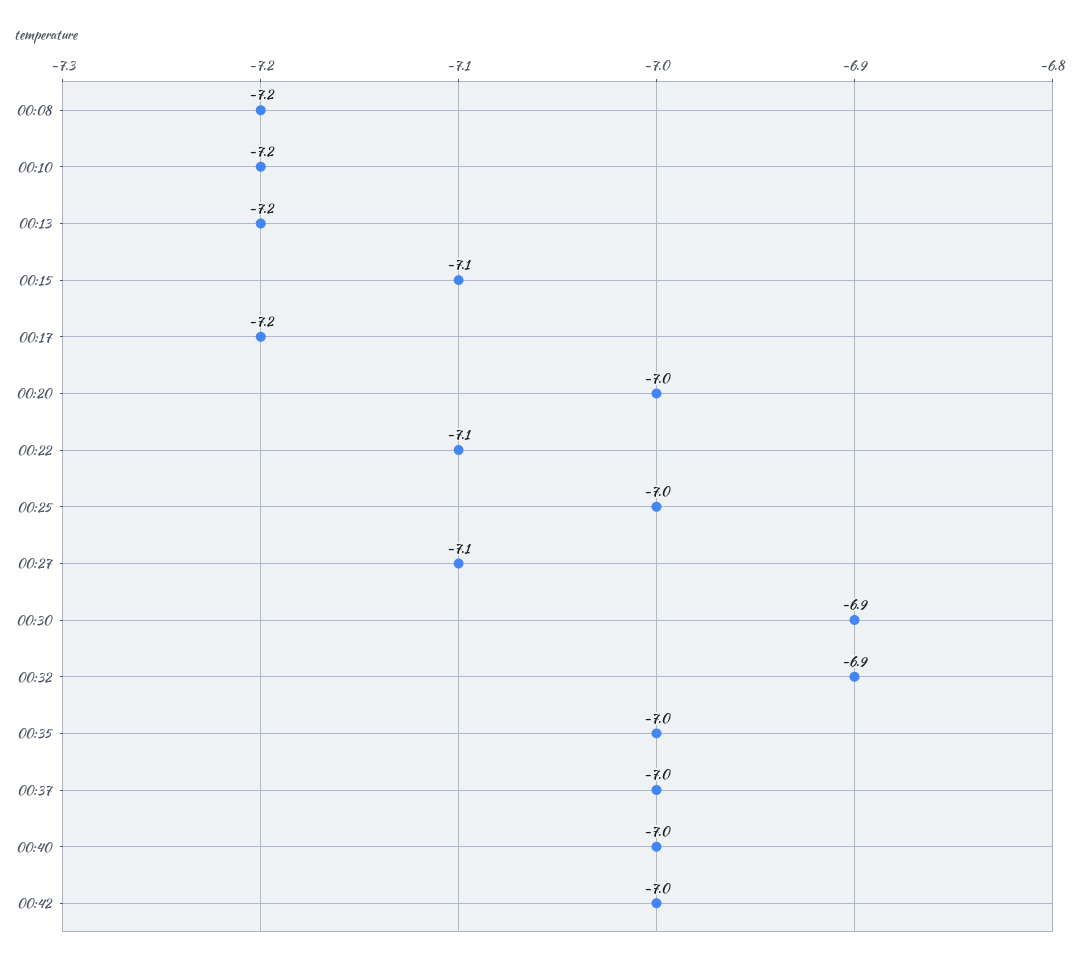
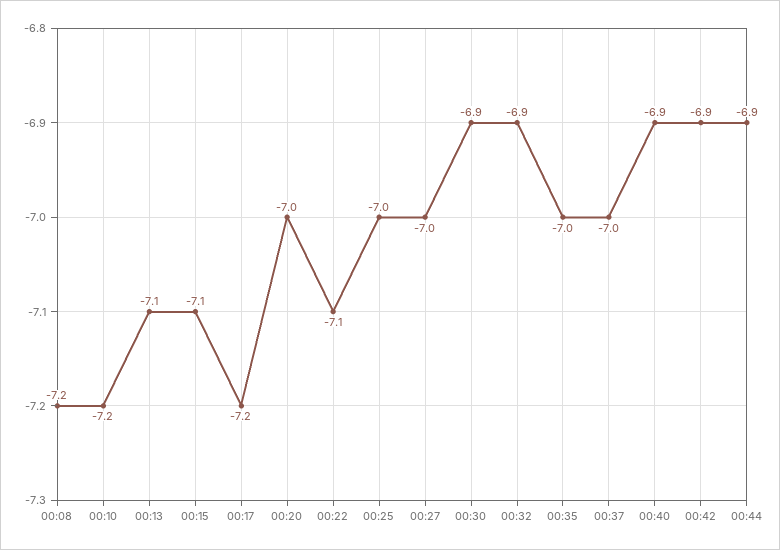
00:13: -7.2 -> -7.1
00:27: -7.1 -> -7
00:40: -7 -> -6.9
00:42: -7 -> -6.9
00:44: none -> -6.9

